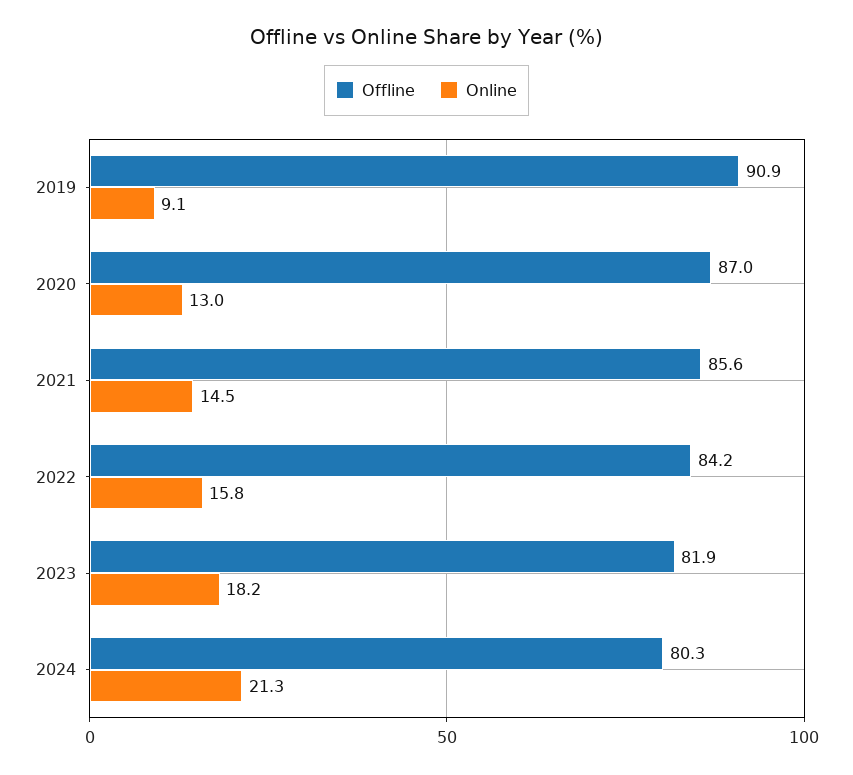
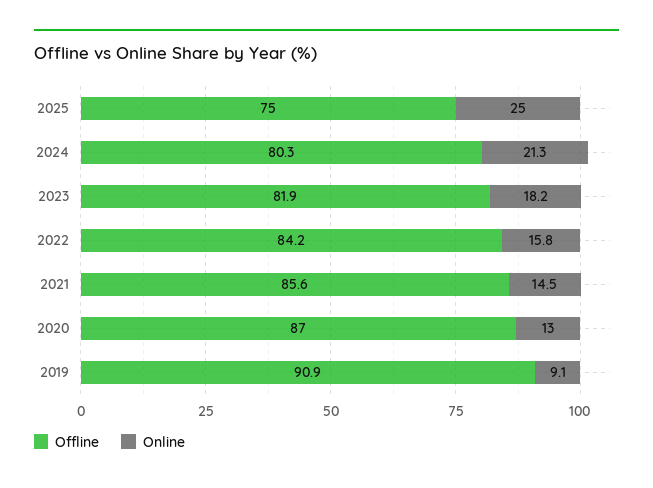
Offline, 2025: none -> 75
Online, 2025: none -> 25

